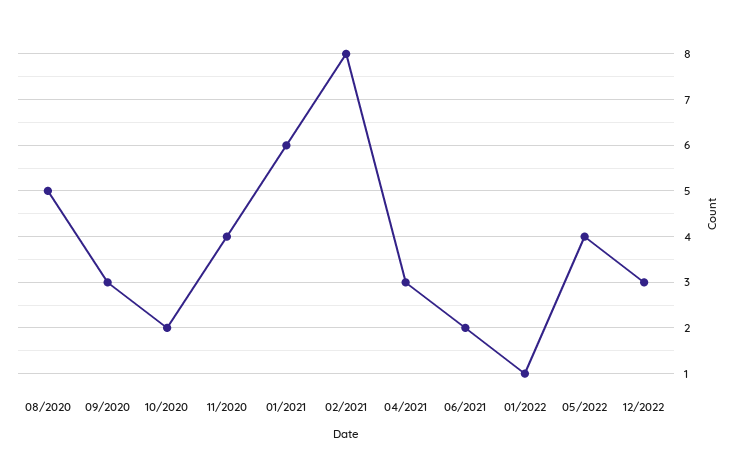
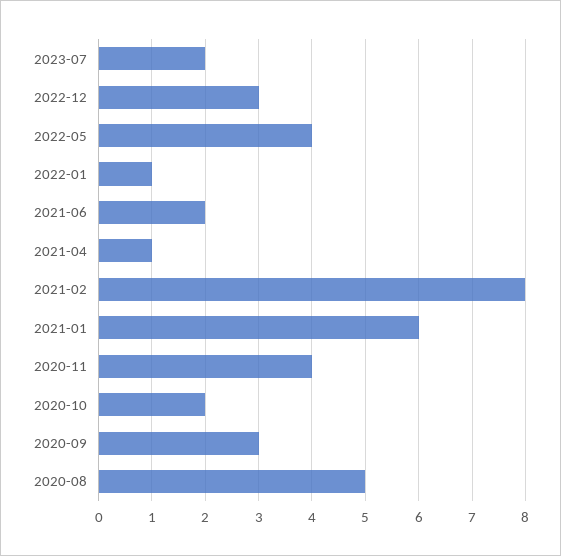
04/2021: 3 -> 1
2023-07: none -> 2

